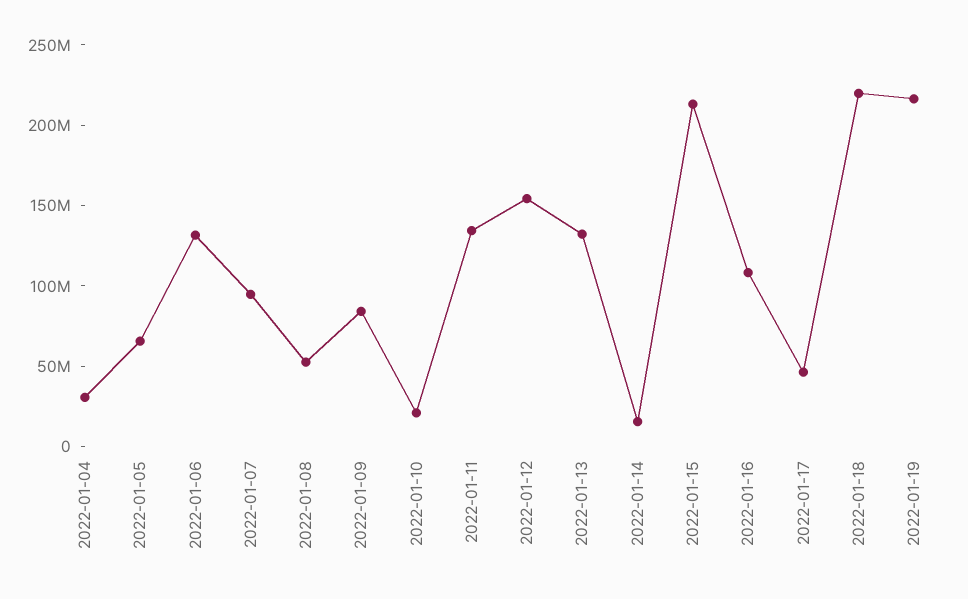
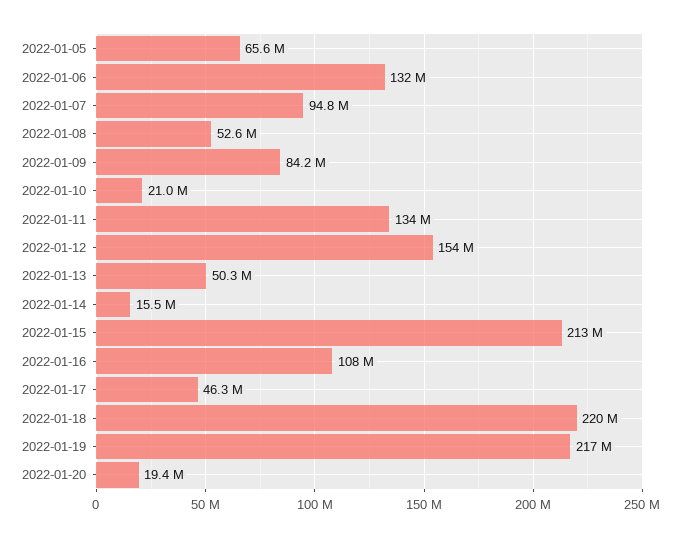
2022-01-04: 30000000 -> none
2022-01-13: 130000000 -> 50300000
2022-01-20: none -> 19400000

